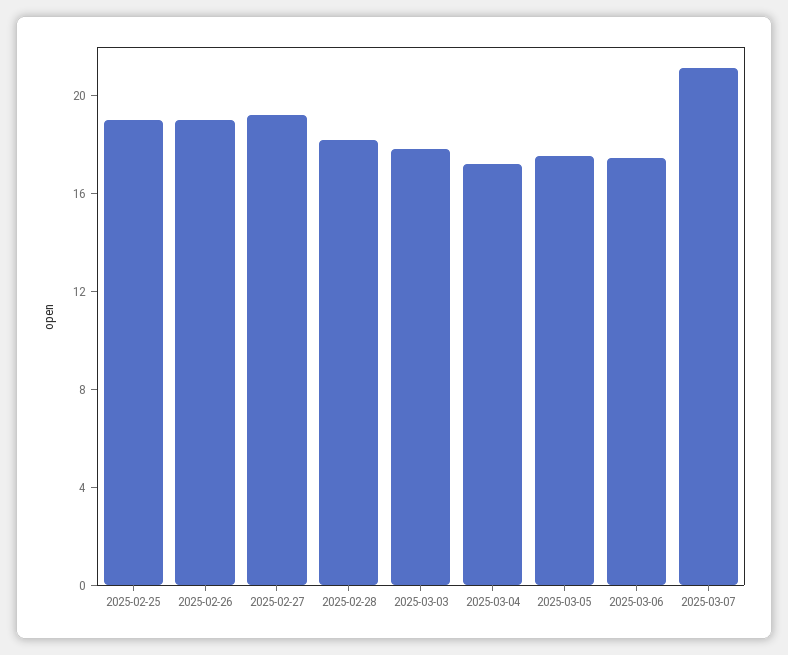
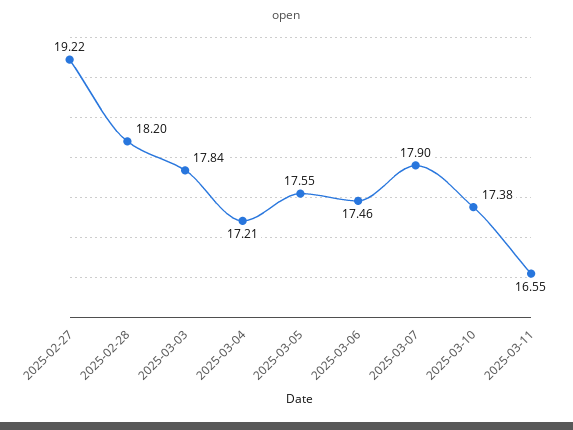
2025-02-25: 19 -> none
2025-02-26: 19 -> none
2025-03-07: 21 -> 17.9
2025-03-10: none -> 17.38
2025-03-11: none -> 16.55

